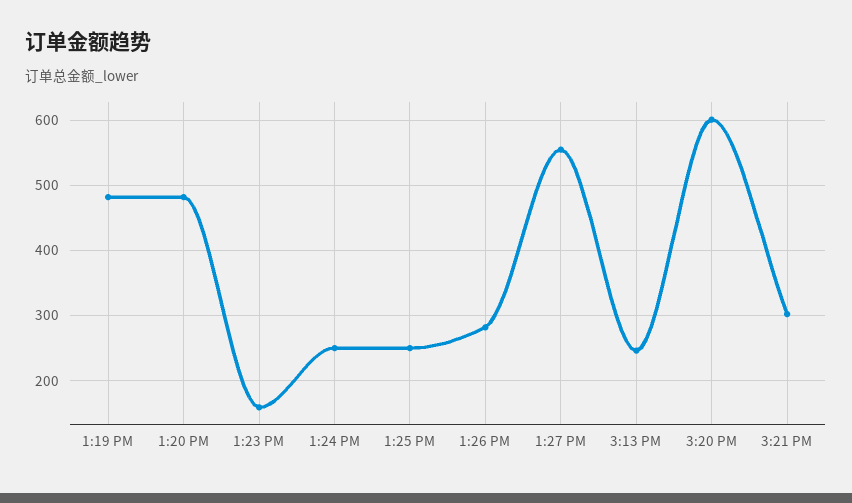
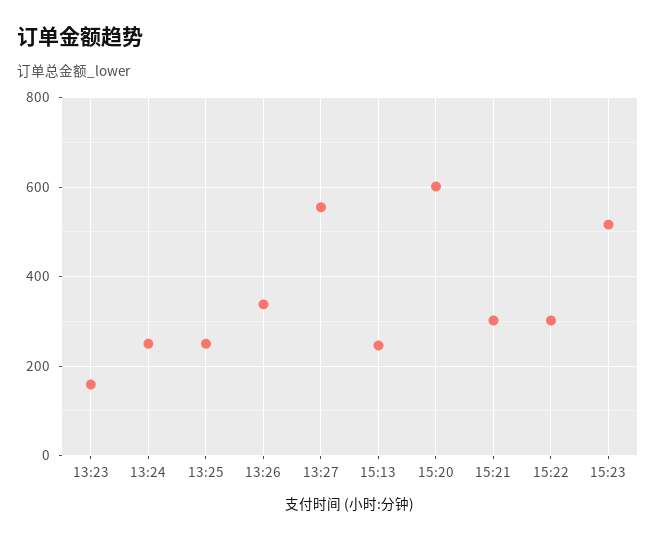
1:19 PM: 480 -> none
1:20 PM: 480 -> none
1:26 PM: 280 -> 340
15:22: none -> 300
15:23: none -> 520

